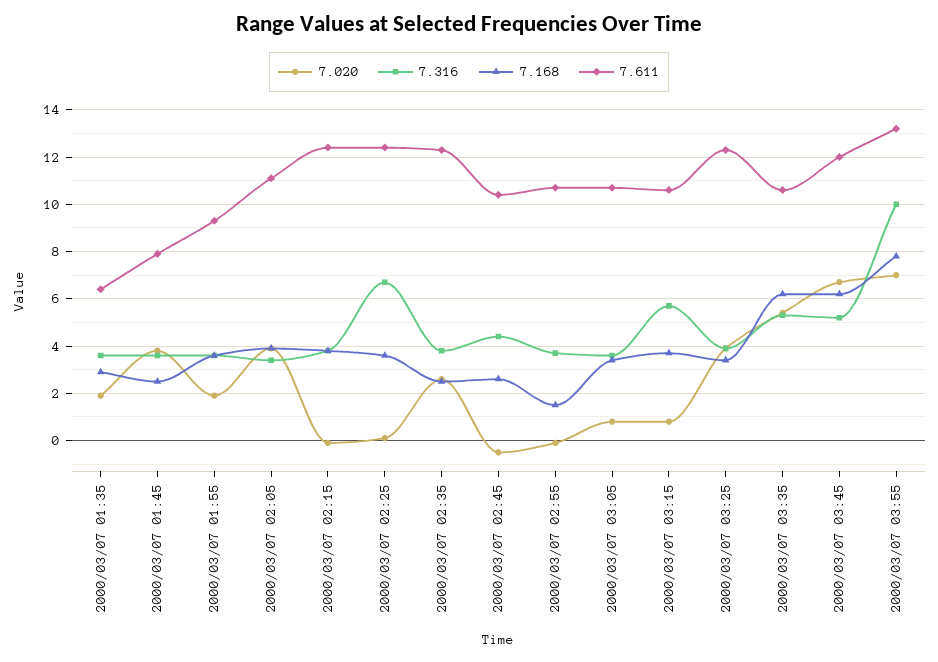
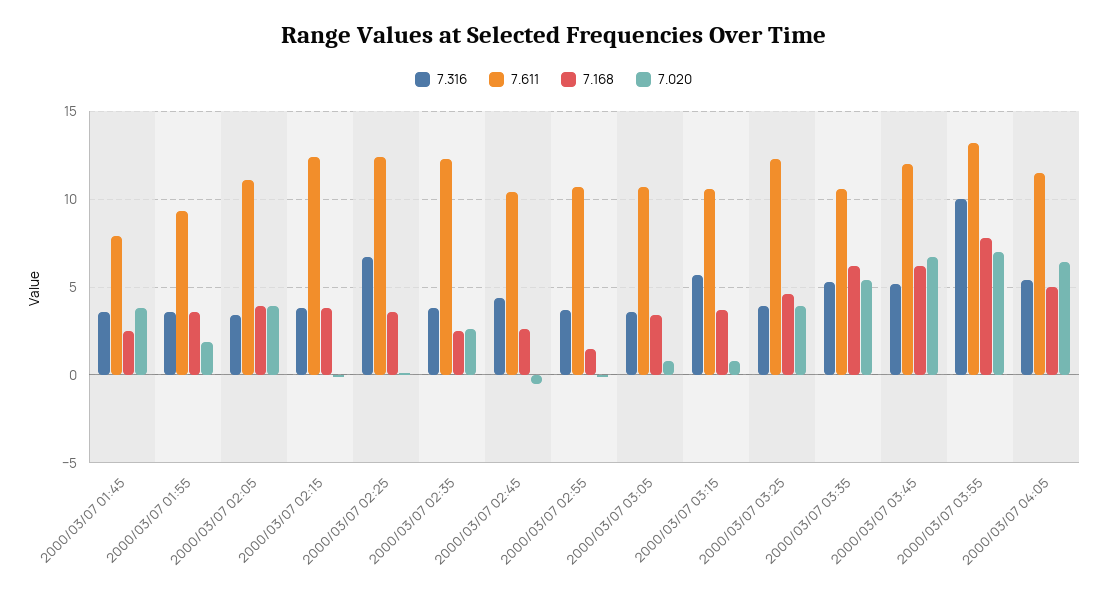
7.020, 2000/03/07 01:35: 2 -> none
7.316, 2000/03/07 01:35: 3.5 -> none
7.168, 2000/03/07 01:35: 3 -> none
7.611, 2000/03/07 01:35: 6.5 -> none
7.168, 2000/03/07 03:25: 3.5 -> 4.5
7.316, 2000/03/07 04:05: none -> 5.5
7.611, 2000/03/07 04:05: none -> 11.5
7.168, 2000/03/07 04:05: none -> 5
7.020, 2000/03/07 04:05: none -> 6.5

